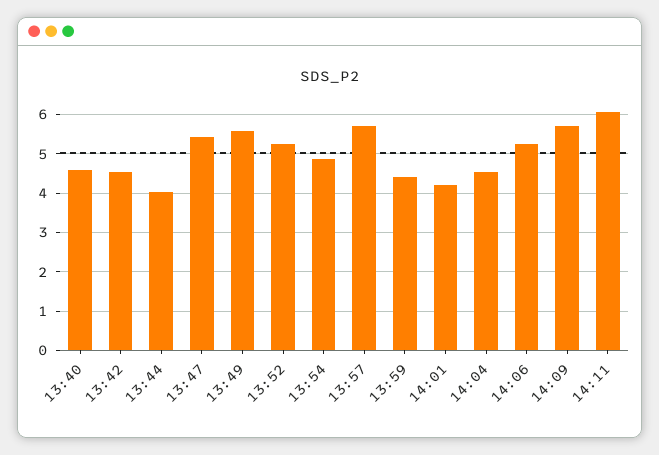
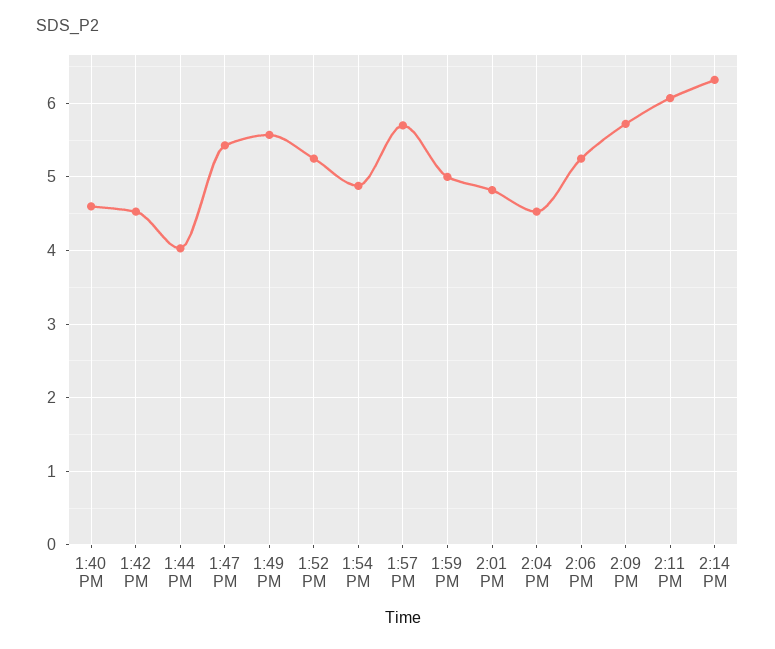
13:59: 4.4 -> 5
14:01: 4.2 -> 4.8
2:14 PM: none -> 6.3

